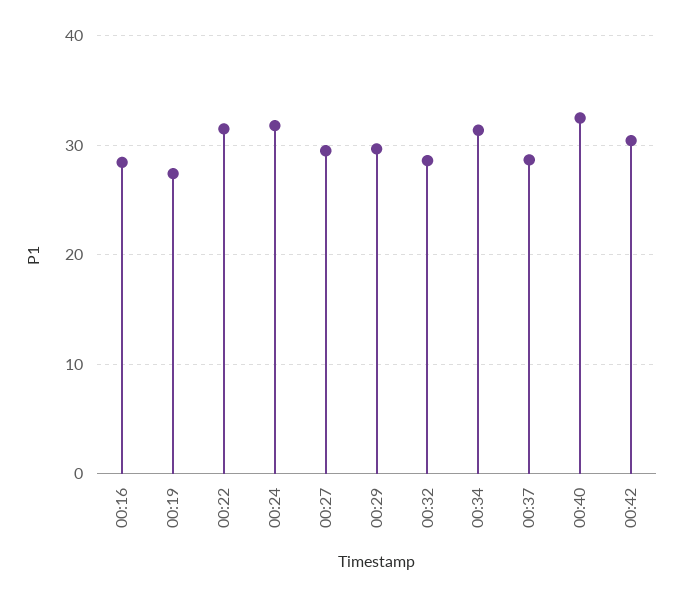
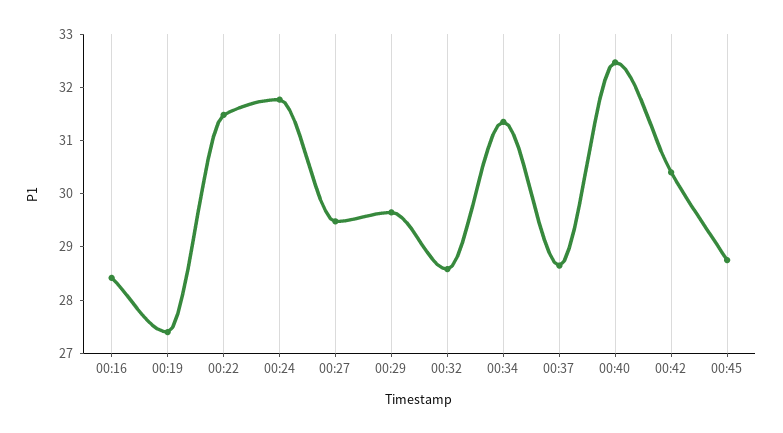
00:45: none -> 28.8

